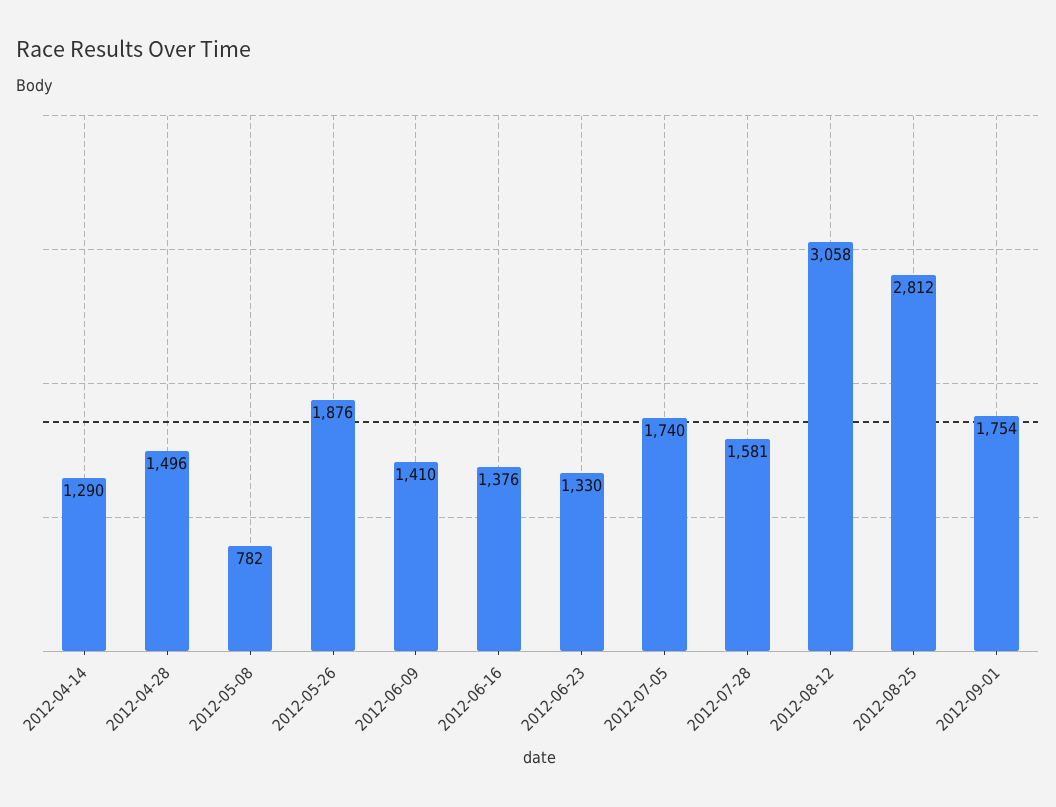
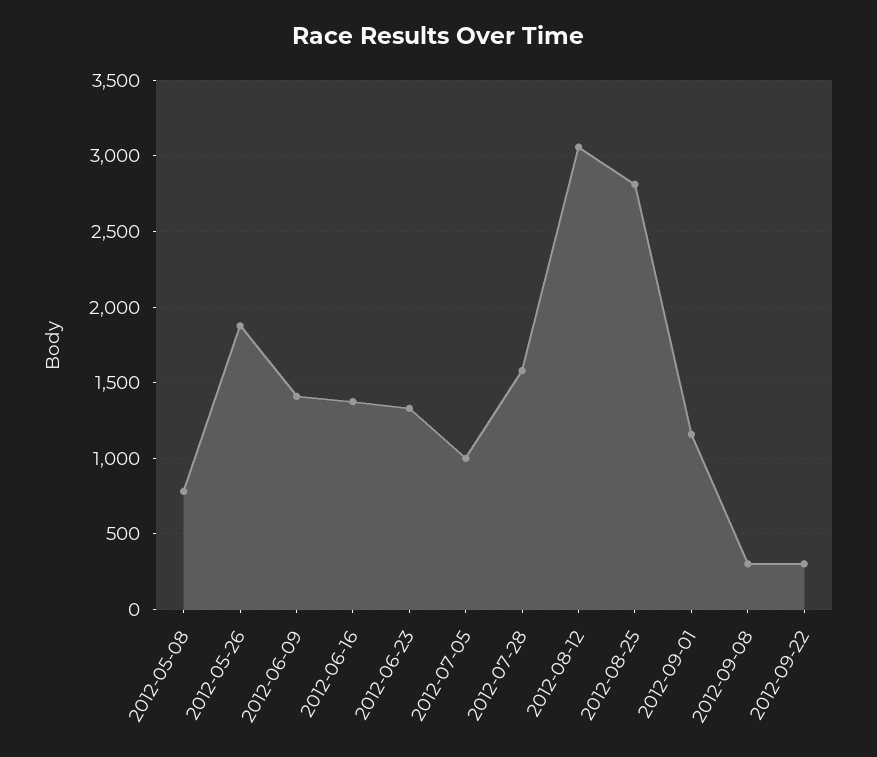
2012-04-14: 1290 -> none
2012-04-28: 1496 -> none
2012-07-05: 1740 -> 1000
2012-09-01: 1754 -> 1150
2012-09-08: none -> 300
2012-09-22: none -> 300

